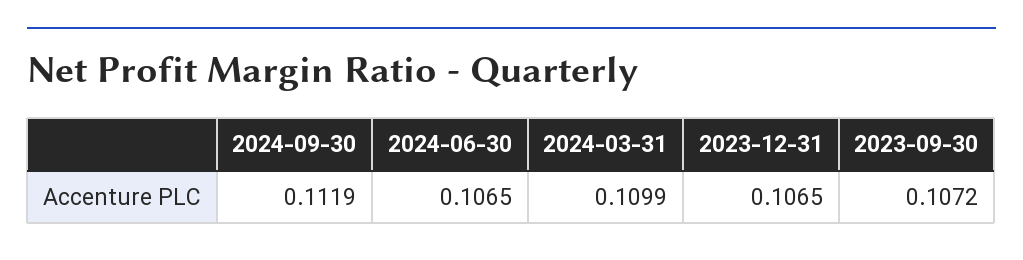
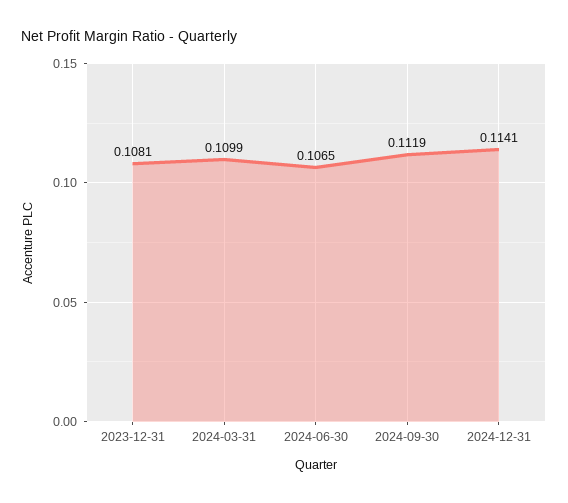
2023-12-31: 0.1065 -> 0.1081
2023-09-30: 0.1072 -> none
2024-12-31: none -> 0.1141

